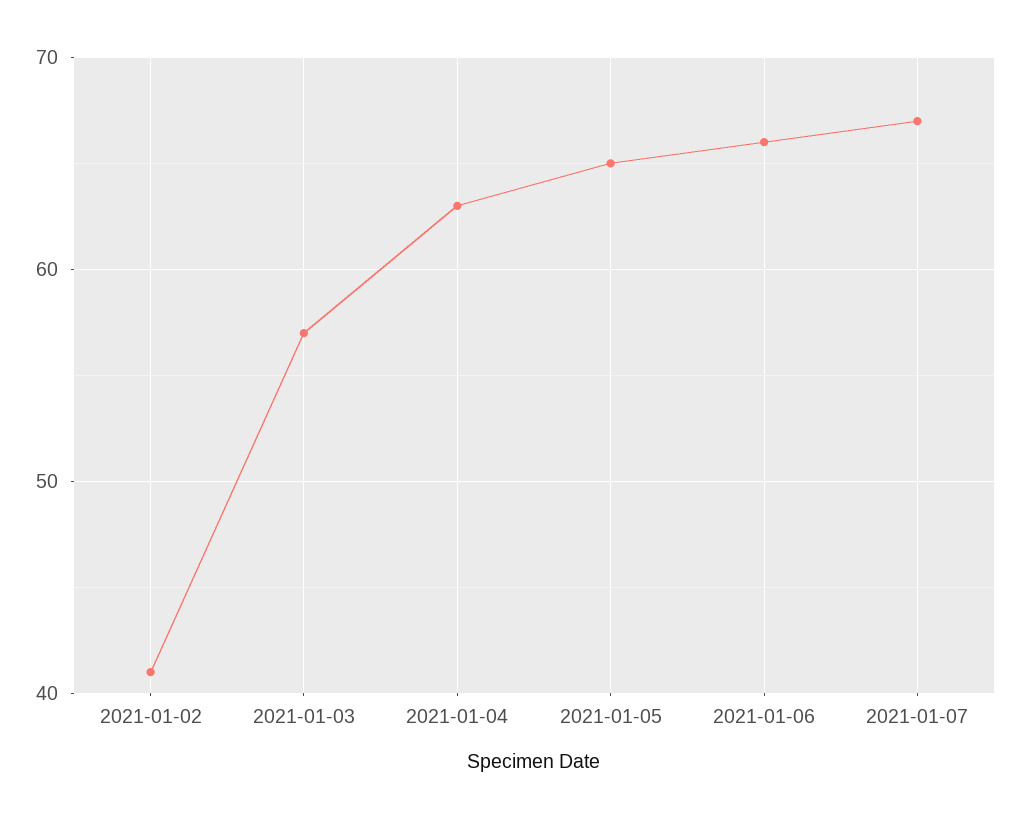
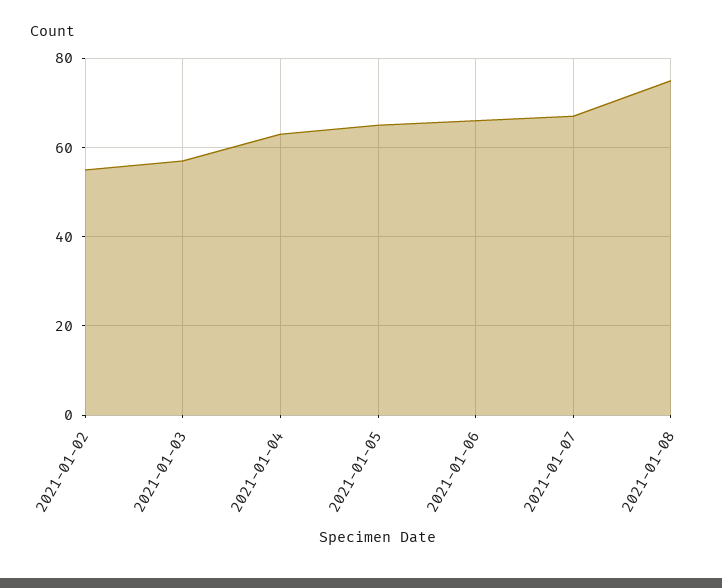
2021-01-02: 41 -> 55
2021-01-08: none -> 75

